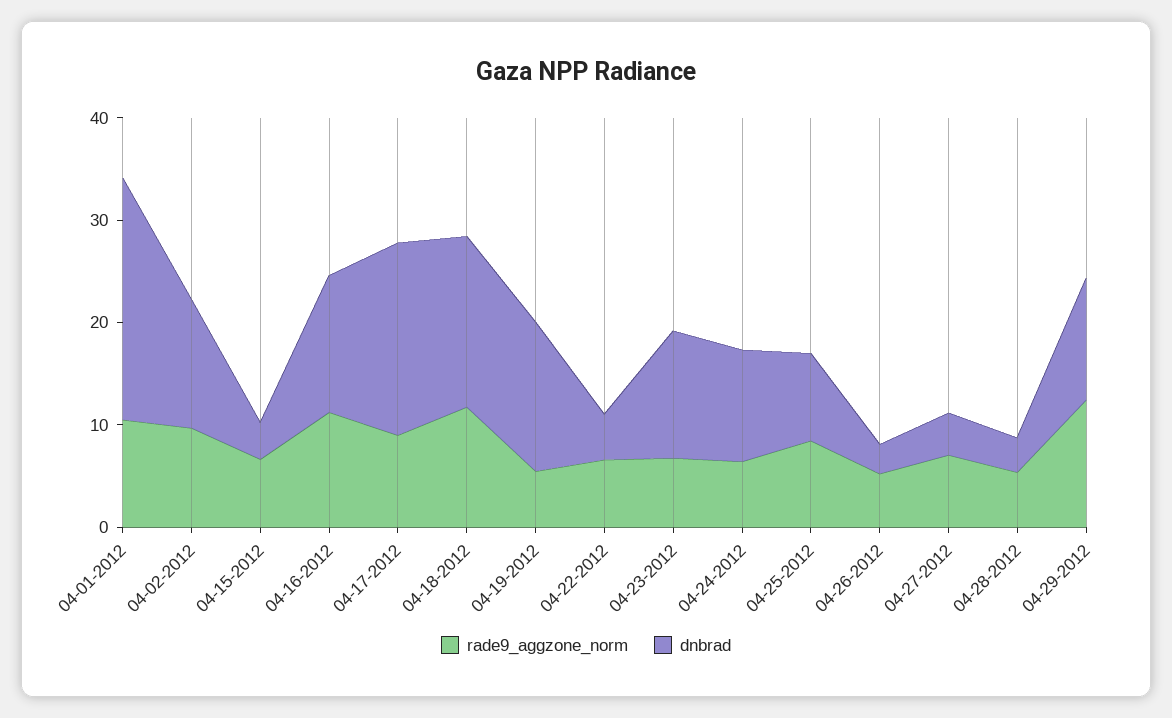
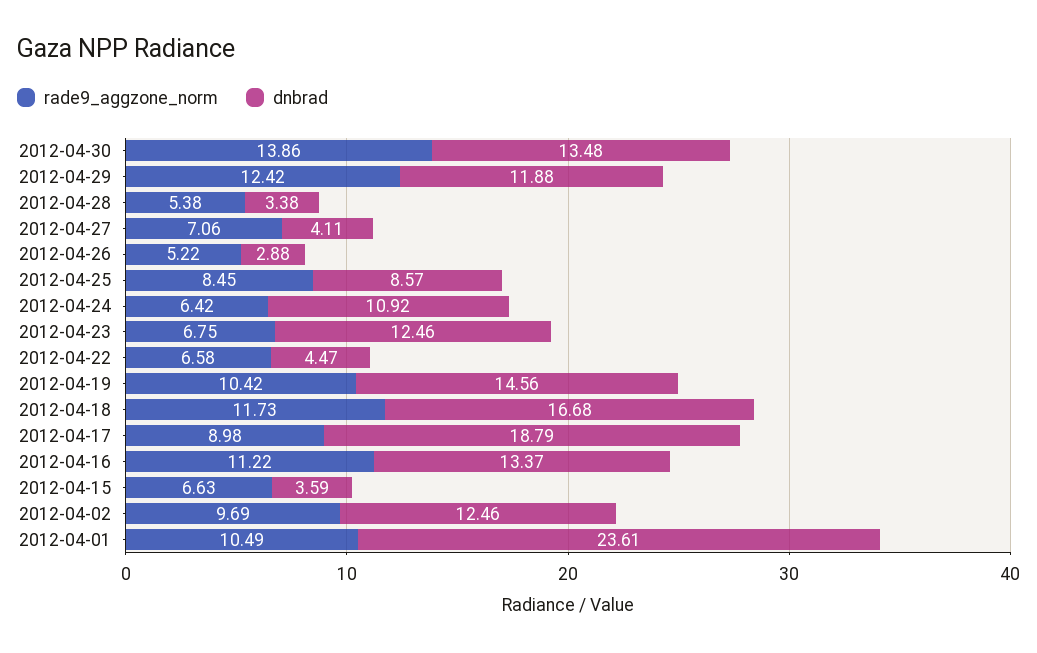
rade9_aggzone_norm, 04-19-2012: 6 -> 10.42
rade9_aggzone_norm, 2012-04-30: none -> 13.86
dnbrad, 2012-04-30: none -> 13.48

